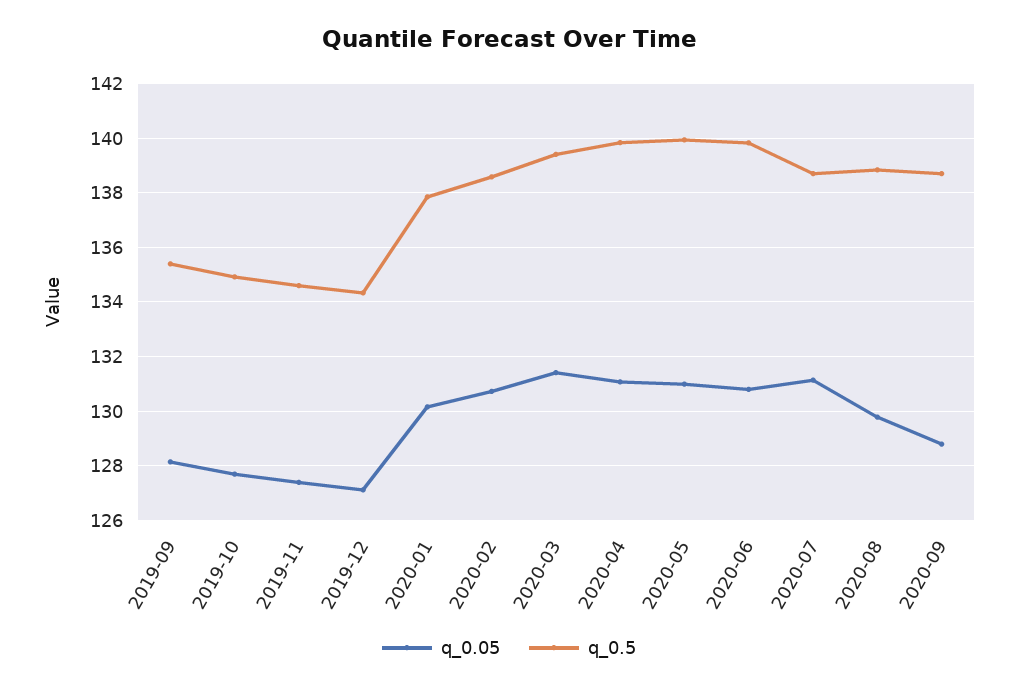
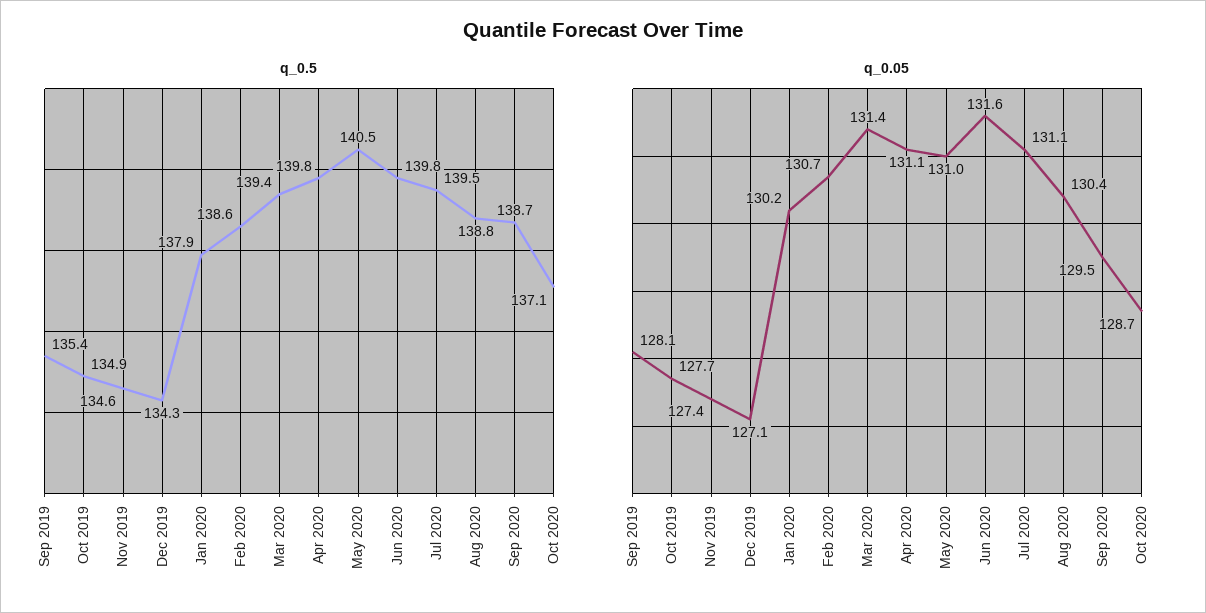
q_0.5, 2020-05: 140 -> 140.5
q_0.05, 2020-06: 130.75 -> 131.6
q_0.5, 2020-07: 138.75 -> 139.5
q_0.05, 2020-08: 129.75 -> 130.4
q_0.05, 2020-09: 128.75 -> 129.5
q_0.5, Oct 2020: none -> 137.1
q_0.05, Oct 2020: none -> 128.7

